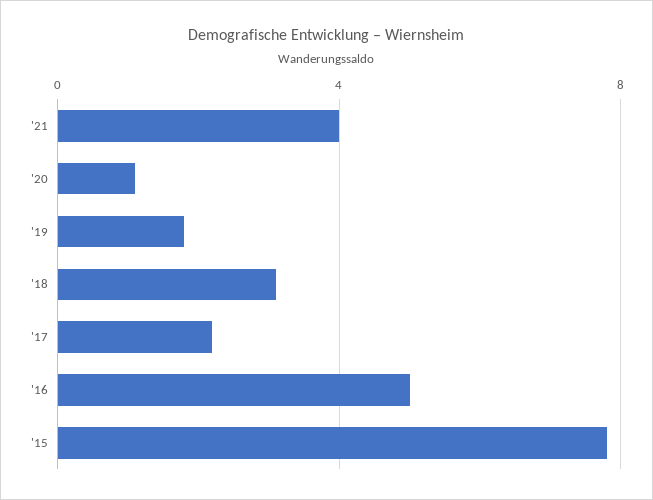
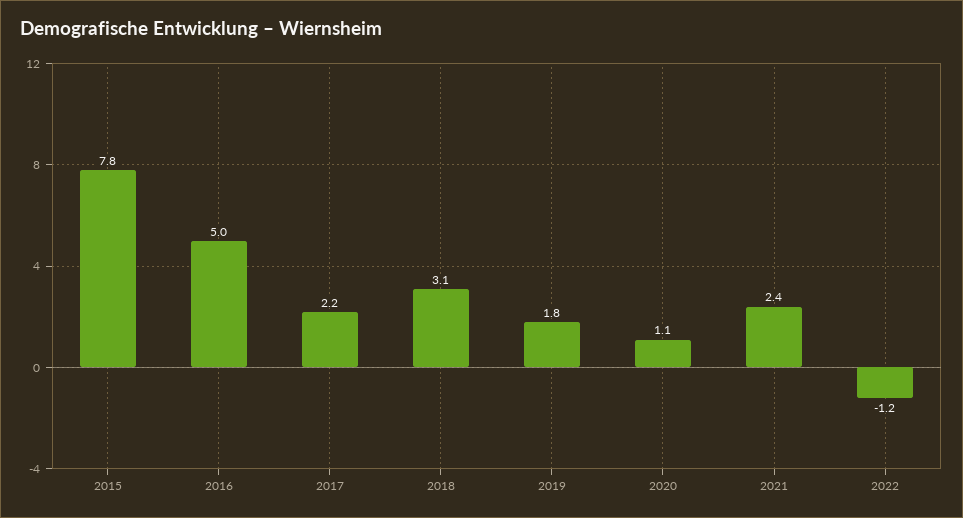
'21: 4 -> 2.4
2022: none -> -1.2

